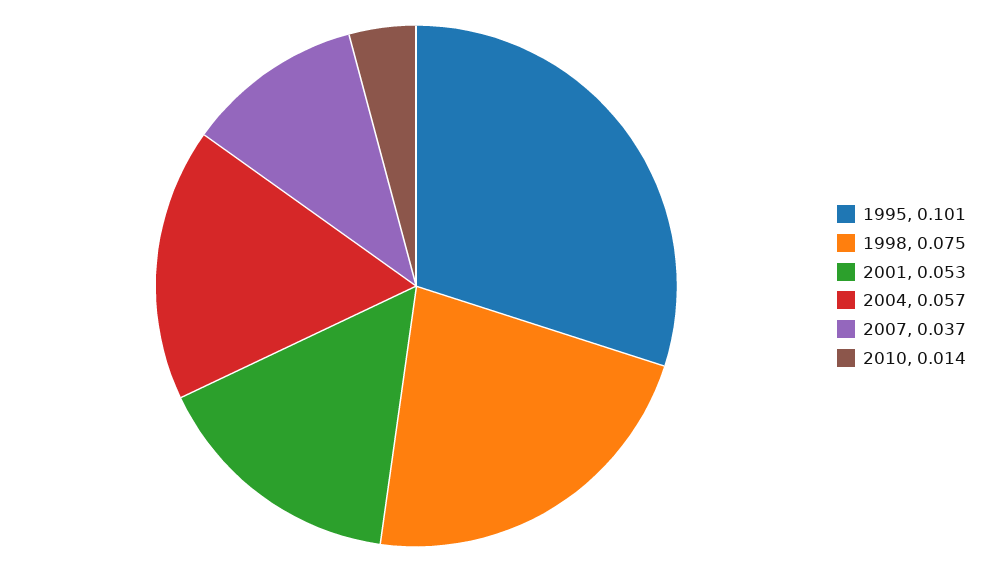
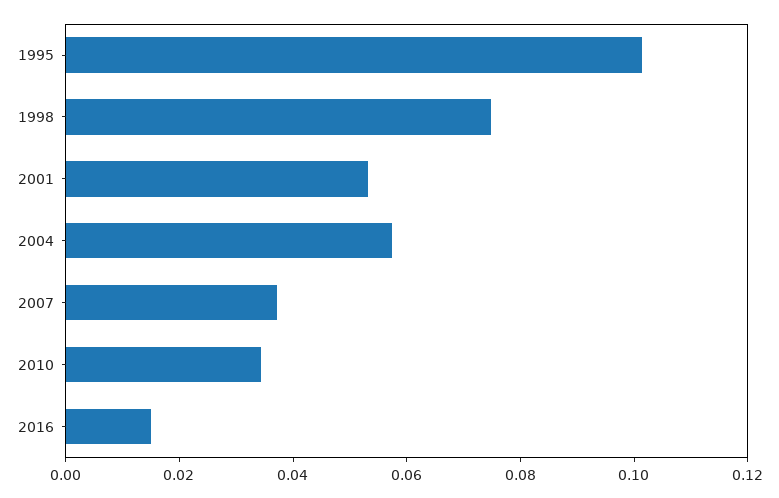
2010: 0.014 -> 0.035
2016: none -> 0.015

